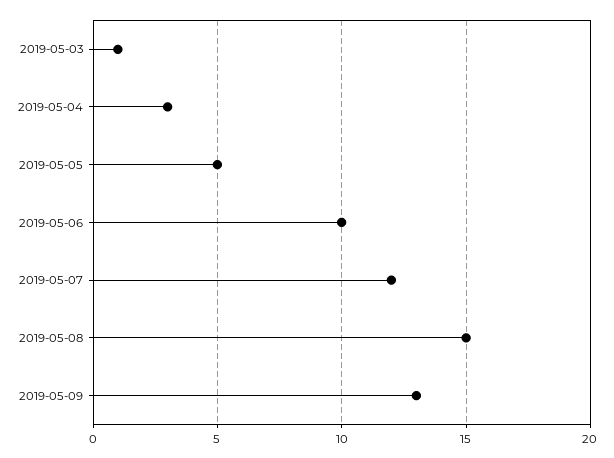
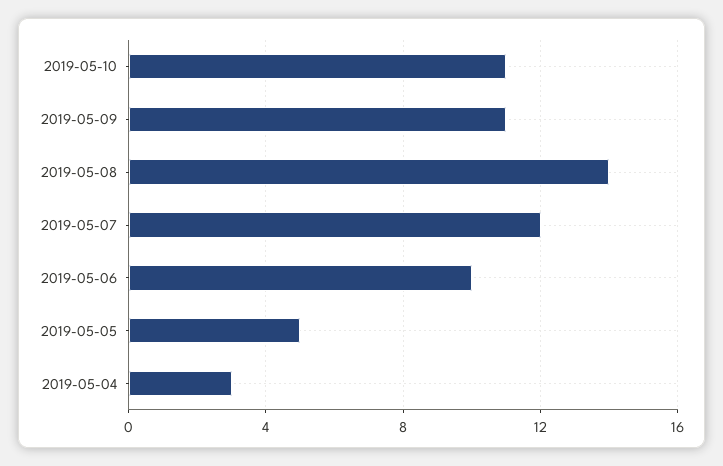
2019-05-03: 1 -> none
2019-05-08: 15 -> 14
2019-05-09: 13 -> 11
2019-05-10: none -> 11

